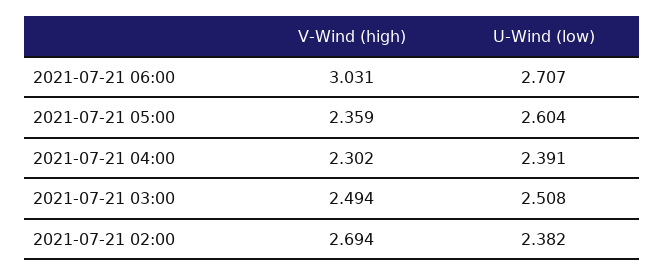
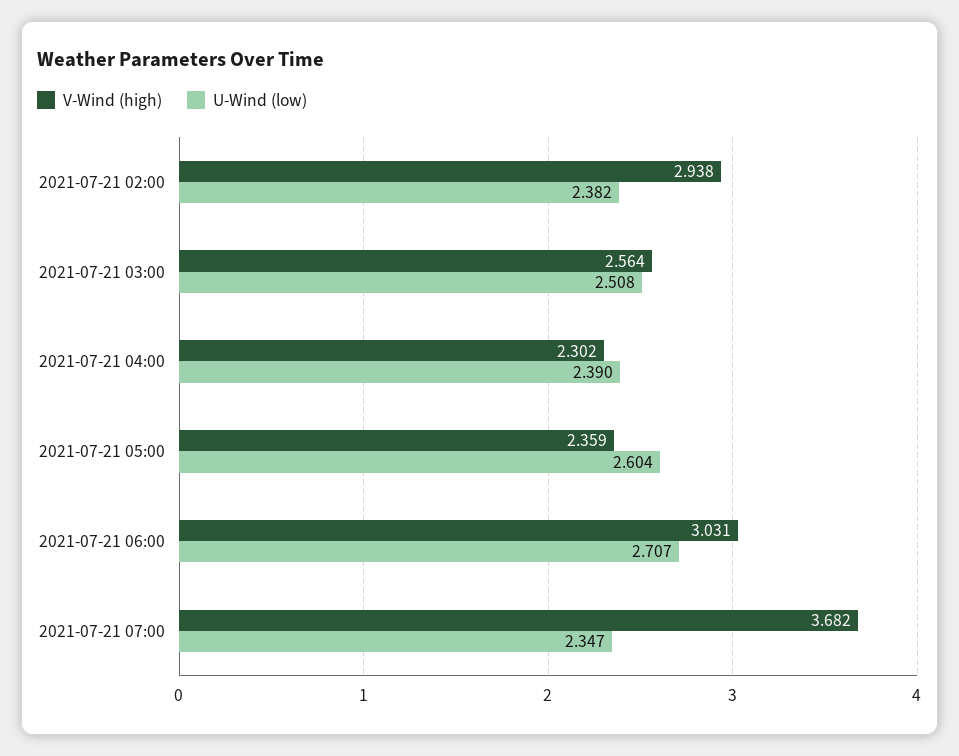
U-Wind (low), 2021-07-21 04:00: 2.391 -> 2.39
V-Wind (high), 2021-07-21 03:00: 2.494 -> 2.564
V-Wind (high), 2021-07-21 02:00: 2.694 -> 2.938
V-Wind (high), 2021-07-21 07:00: none -> 3.682
U-Wind (low), 2021-07-21 07:00: none -> 2.347

